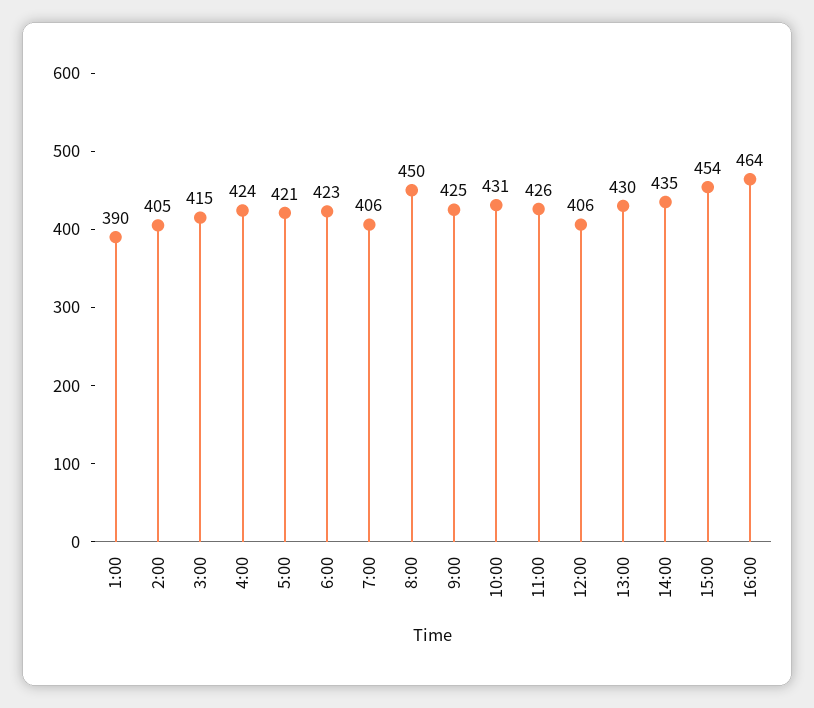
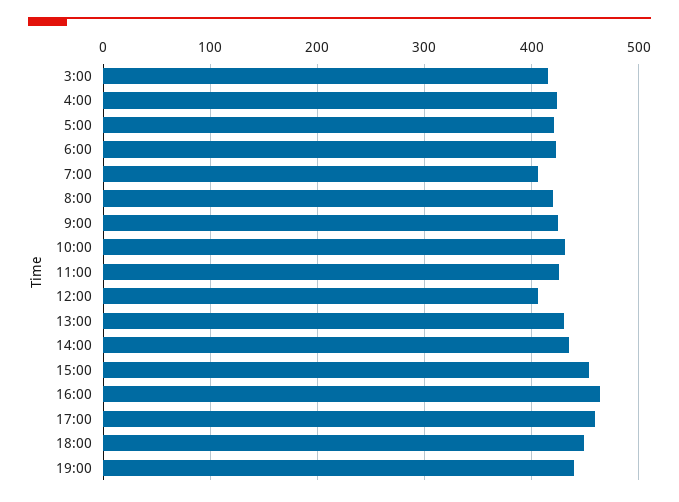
1:00: 390 -> none
2:00: 405 -> none
8:00: 450 -> 420
17:00: none -> 460
18:00: none -> 450
19:00: none -> 440

